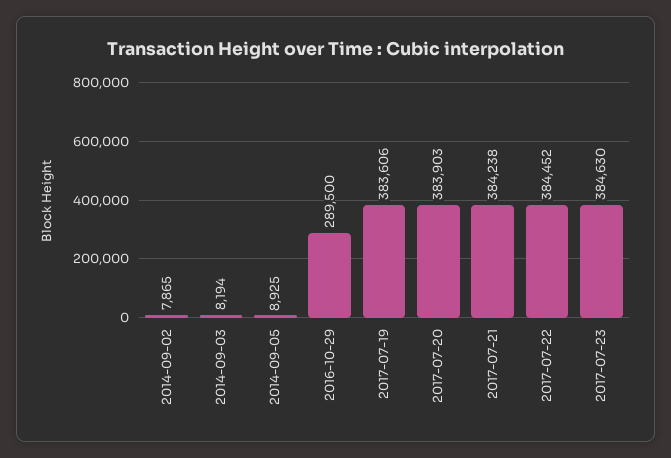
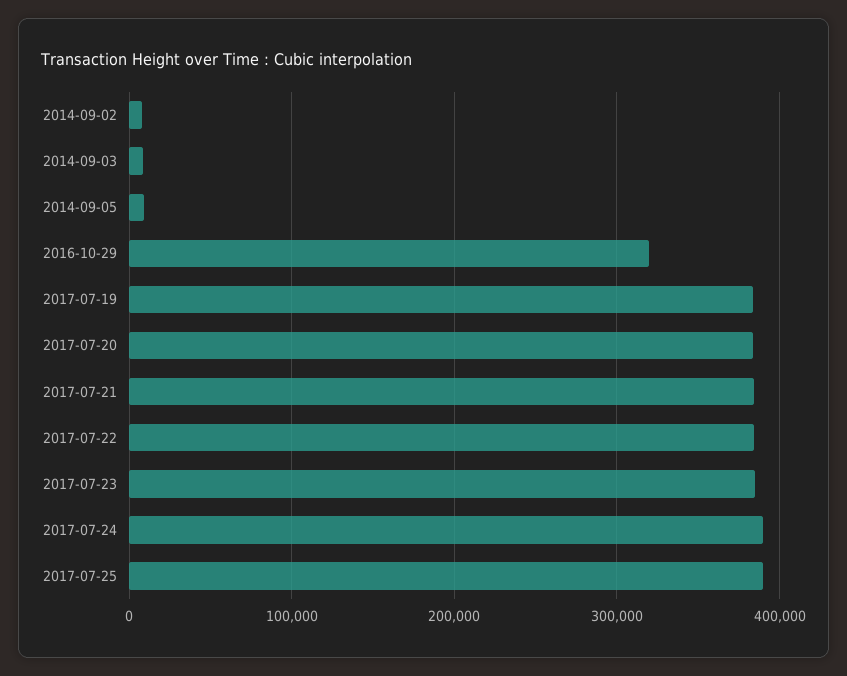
2016-10-29: 289500 -> 320000
2017-07-24: none -> 390000
2017-07-25: none -> 390000

